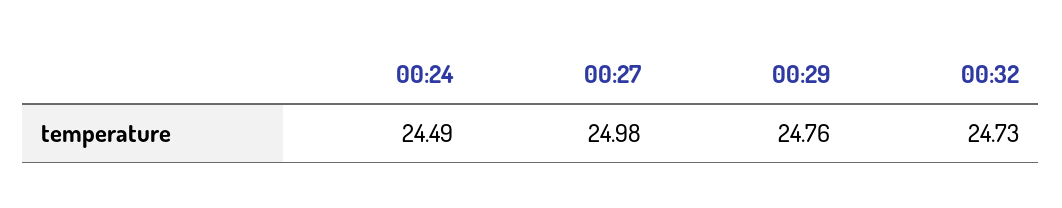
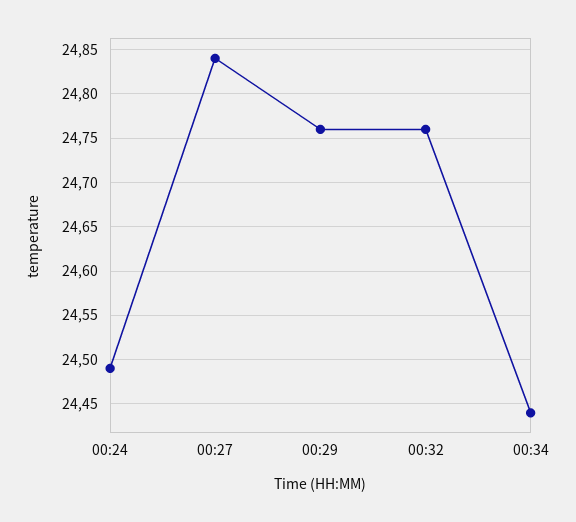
00:27: 24.98 -> 24.84
00:32: 24.73 -> 24.76
00:34: none -> 24.44

